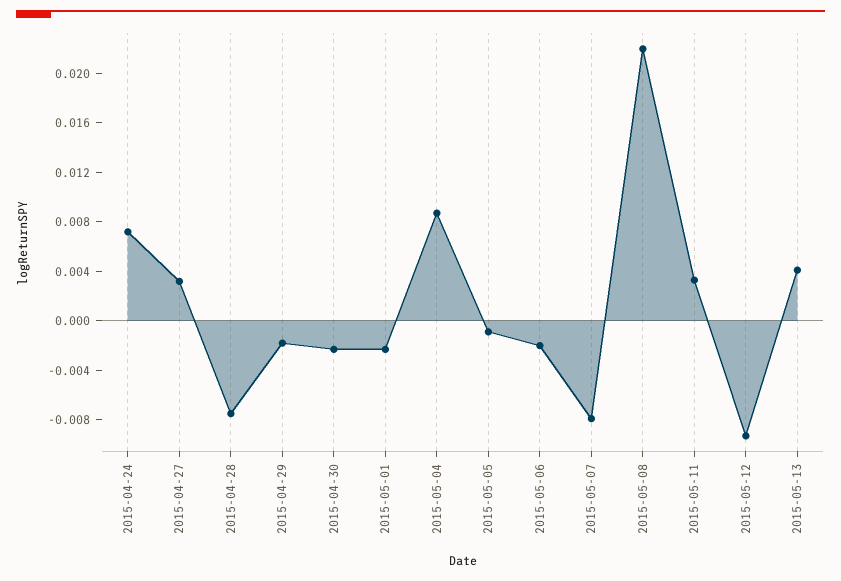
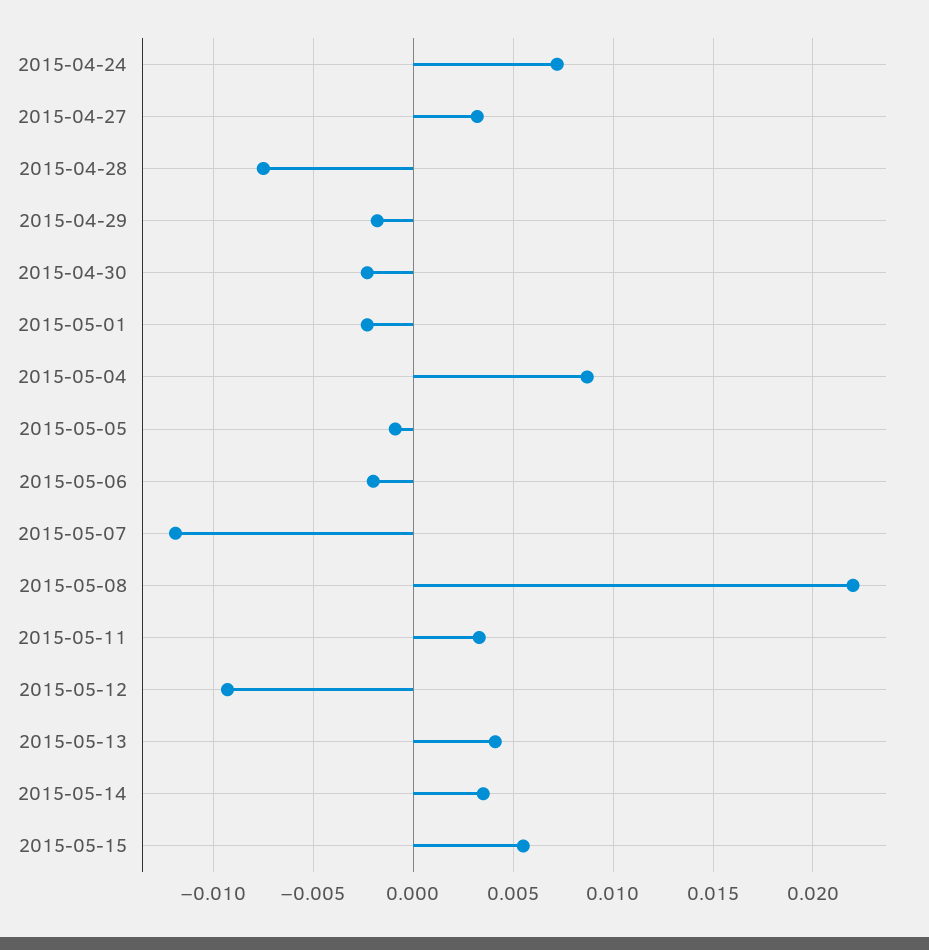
2015-05-07: -0.008 -> -0.012
2015-05-14: none -> 0.0035
2015-05-15: none -> 0.0055

